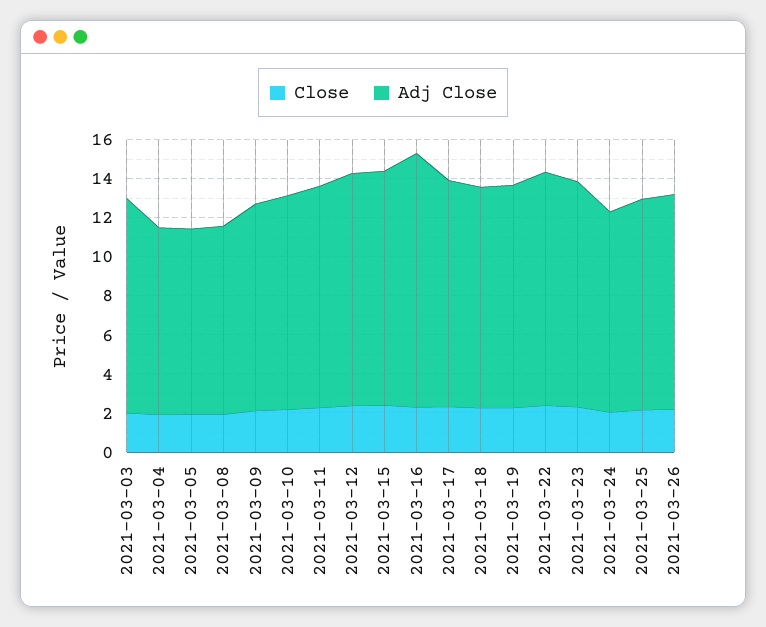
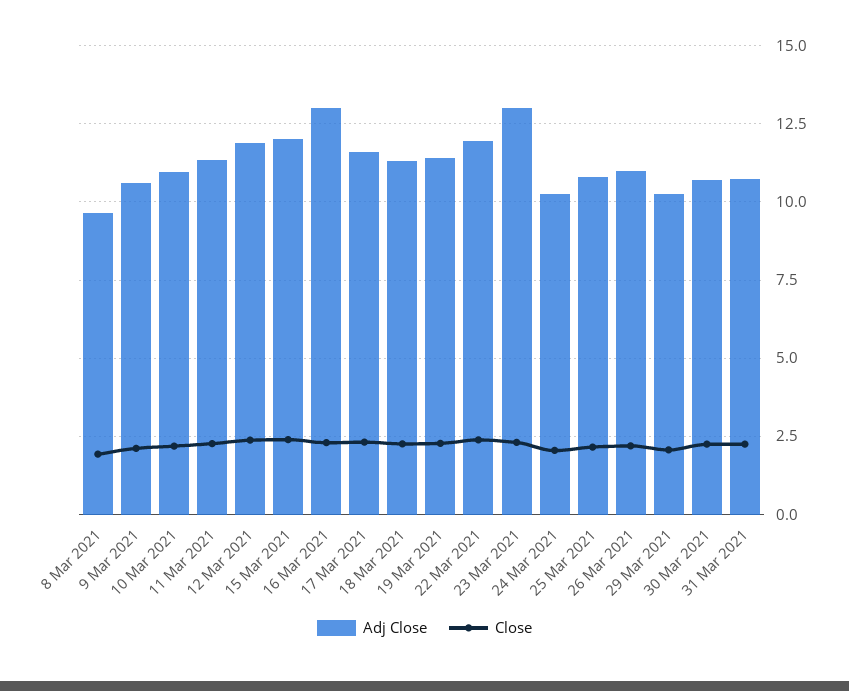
Close, 2021-03-03: 2 -> none
Adj Close, 2021-03-03: 11 -> none
Close, 2021-03-04: 2 -> none
Adj Close, 2021-03-04: 9.5 -> none
Close, 2021-03-05: 2 -> none
Adj Close, 2021-03-05: 9.5 -> none
Adj Close, 2021-03-23: 11.5 -> 13
Adj Close, 29 Mar 2021: none -> 10.25
Close, 29 Mar 2021: none -> 2
Adj Close, 30 Mar 2021: none -> 10.75
Close, 30 Mar 2021: none -> 2.25
Adj Close, 31 Mar 2021: none -> 10.75
Close, 31 Mar 2021: none -> 2.25

